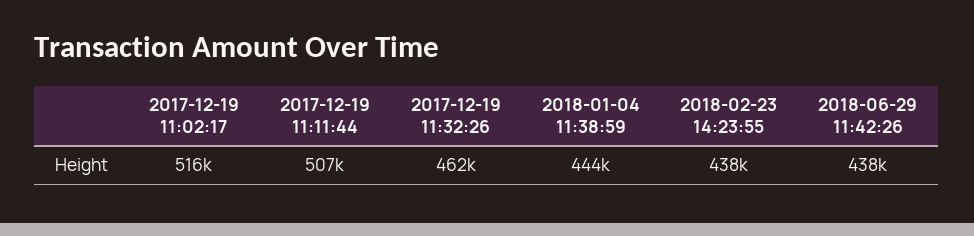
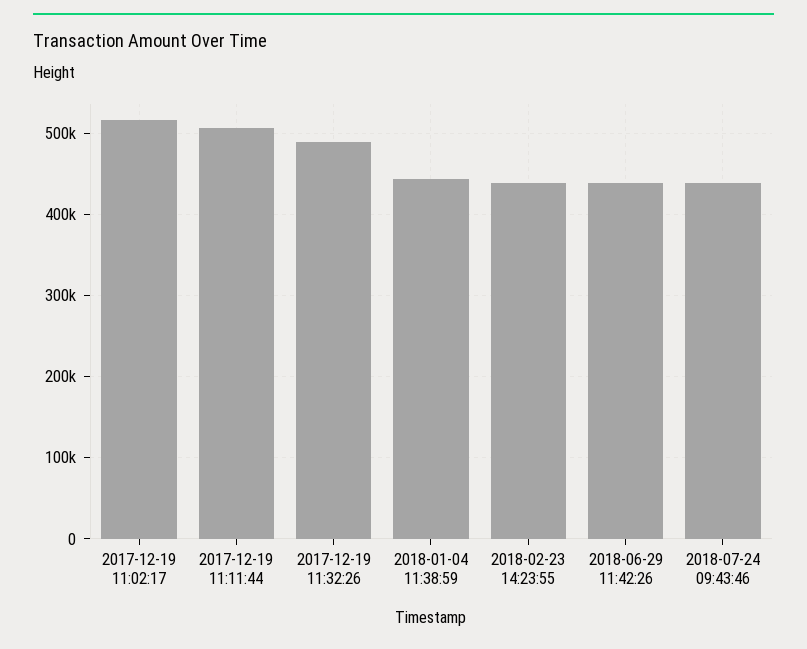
2017-12-19 11:32:26: 462000 -> 490000
2018-07-24 09:43:46: none -> 440000

